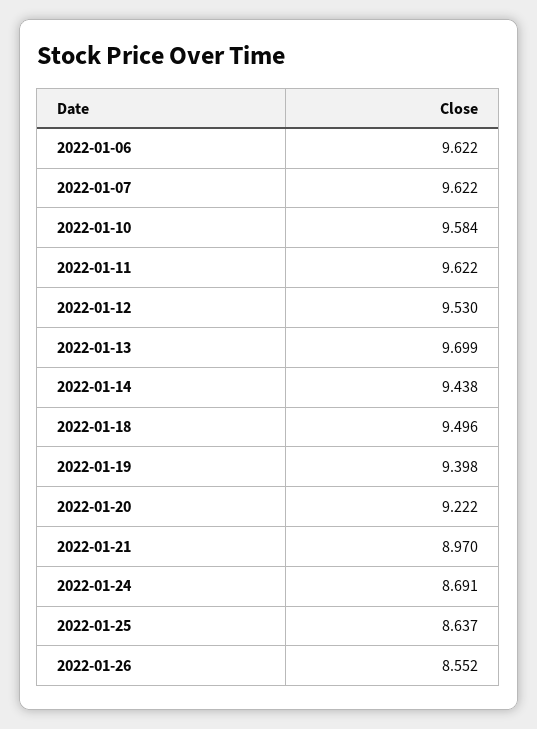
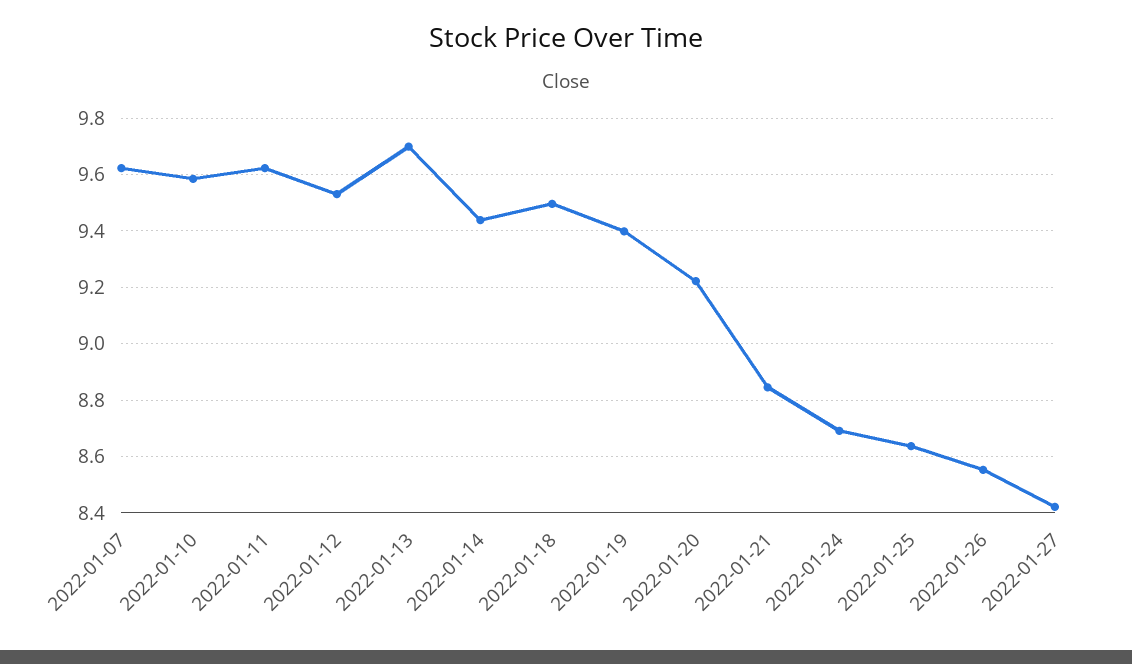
2022-01-06: 9.622 -> none
2022-01-21: 8.97 -> 8.85
2022-01-27: none -> 8.425

